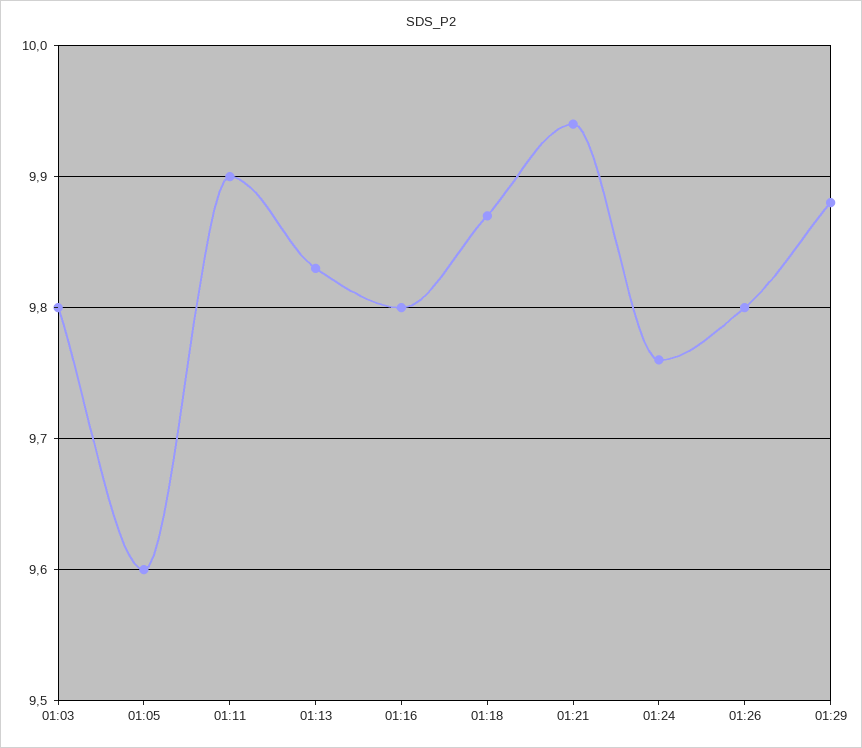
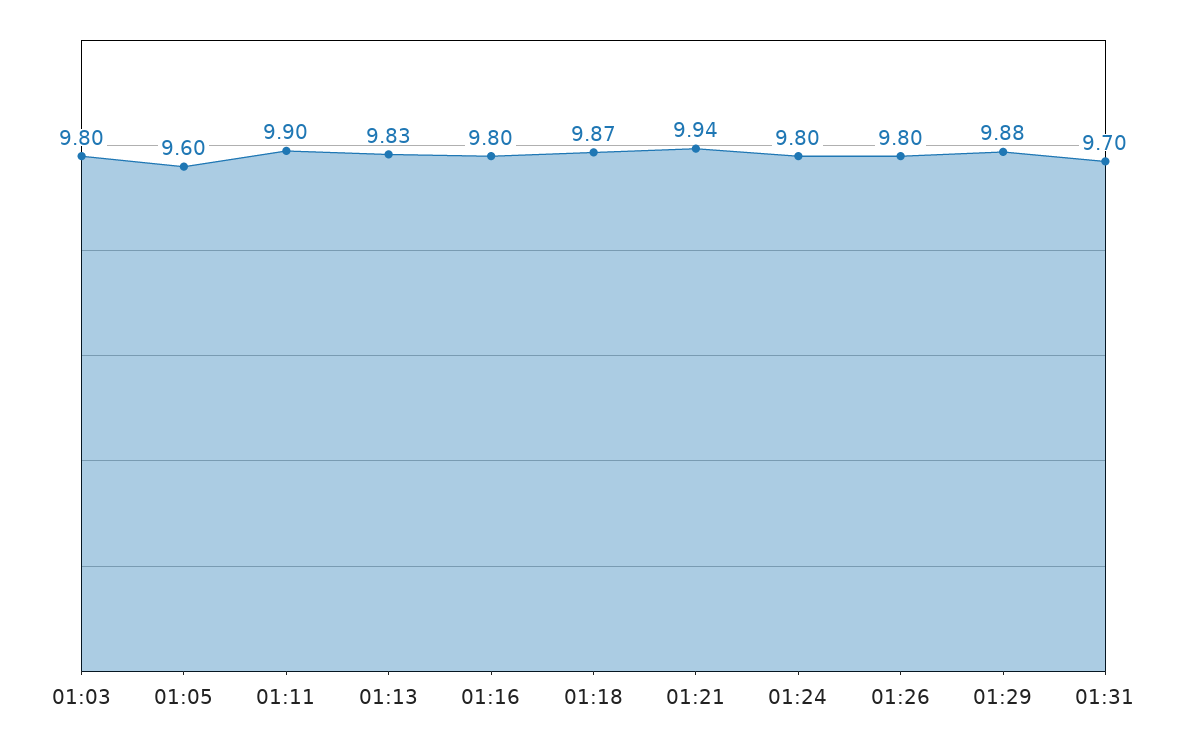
01:24: 9.76 -> 9.8
01:31: none -> 9.7

